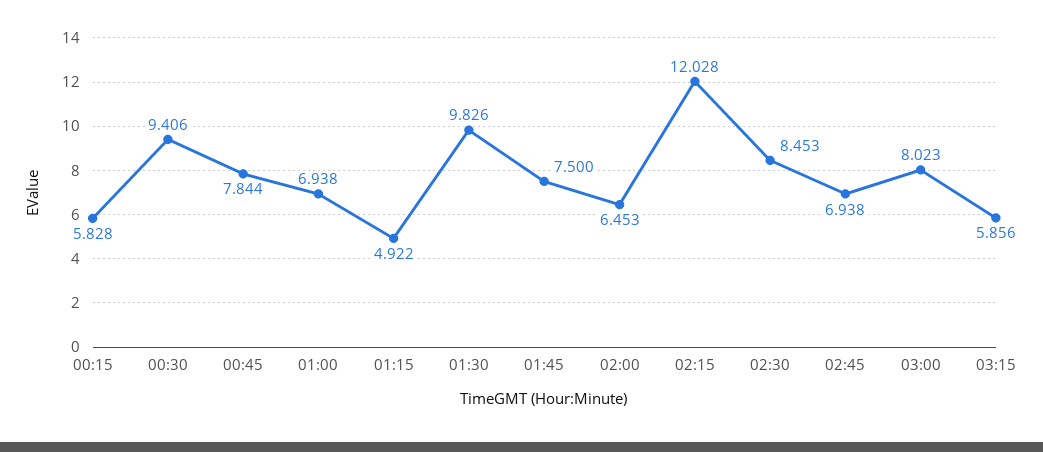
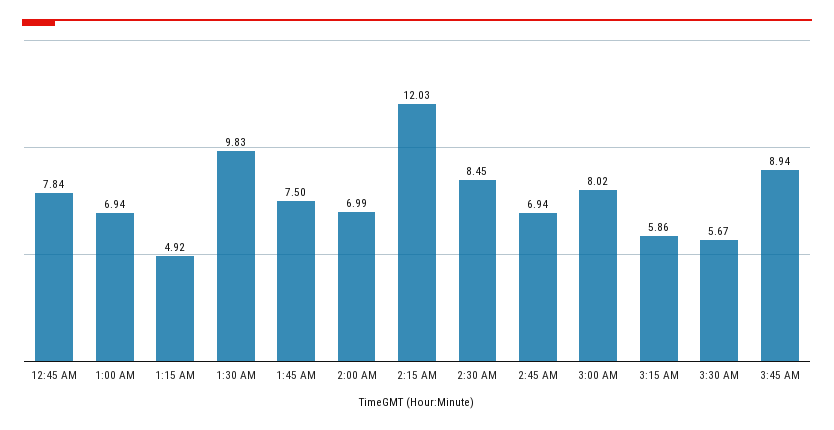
00:15: 5.828 -> none
00:30: 9.406 -> none
02:00: 6.453 -> 6.99
3:30 AM: none -> 5.67
3:45 AM: none -> 8.94

